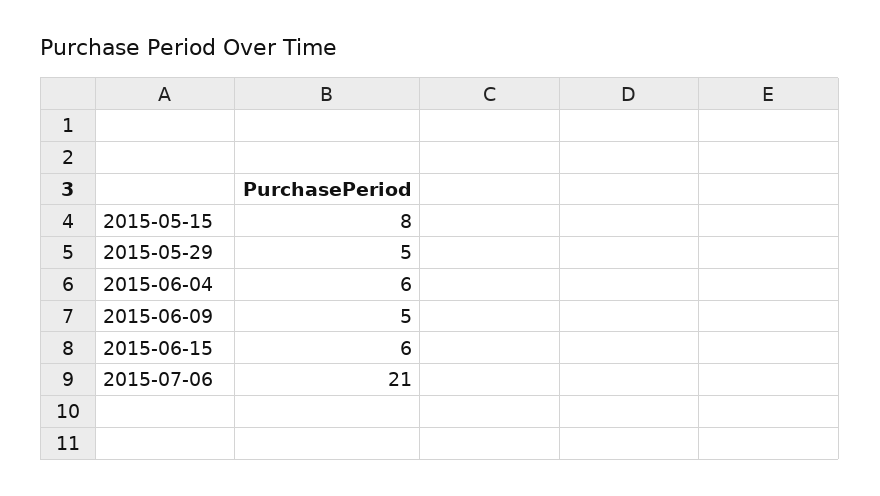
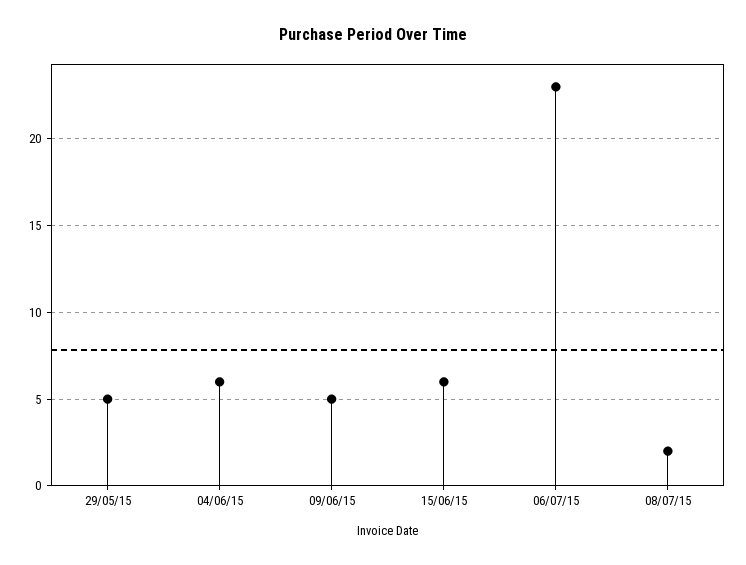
2015-05-15: 8 -> none
2015-07-06: 21 -> 23
08/07/15: none -> 2

